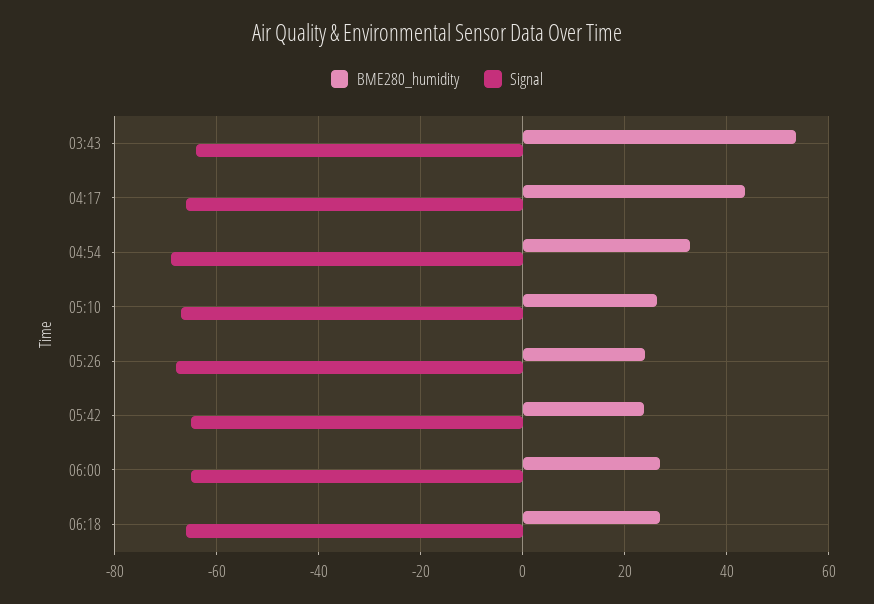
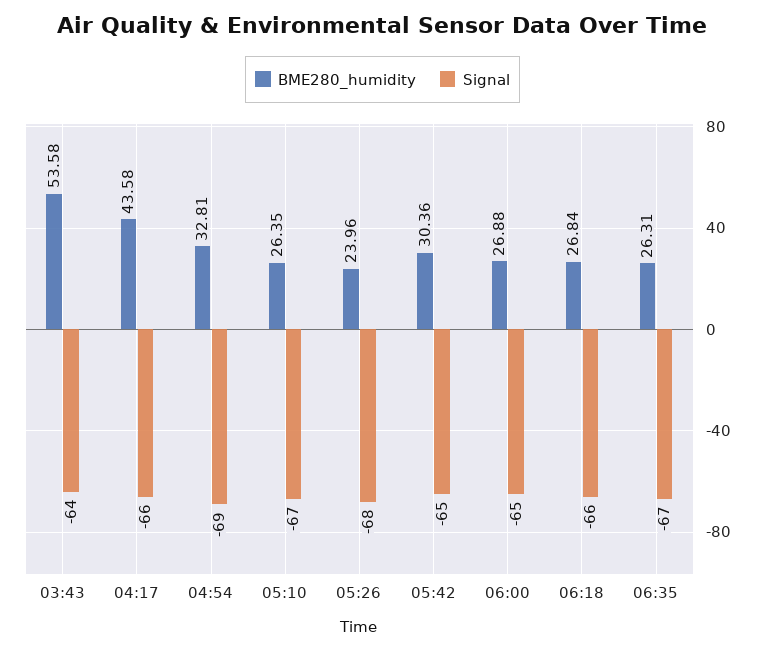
BME280_humidity, 05:42: 24 -> 30.36
BME280_humidity, 06:35: none -> 26.31
Signal, 06:35: none -> -67

